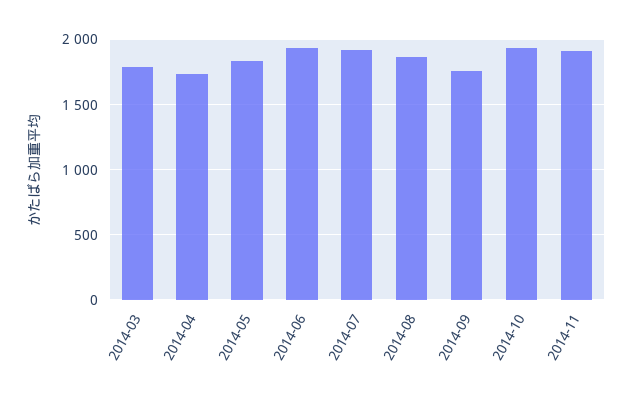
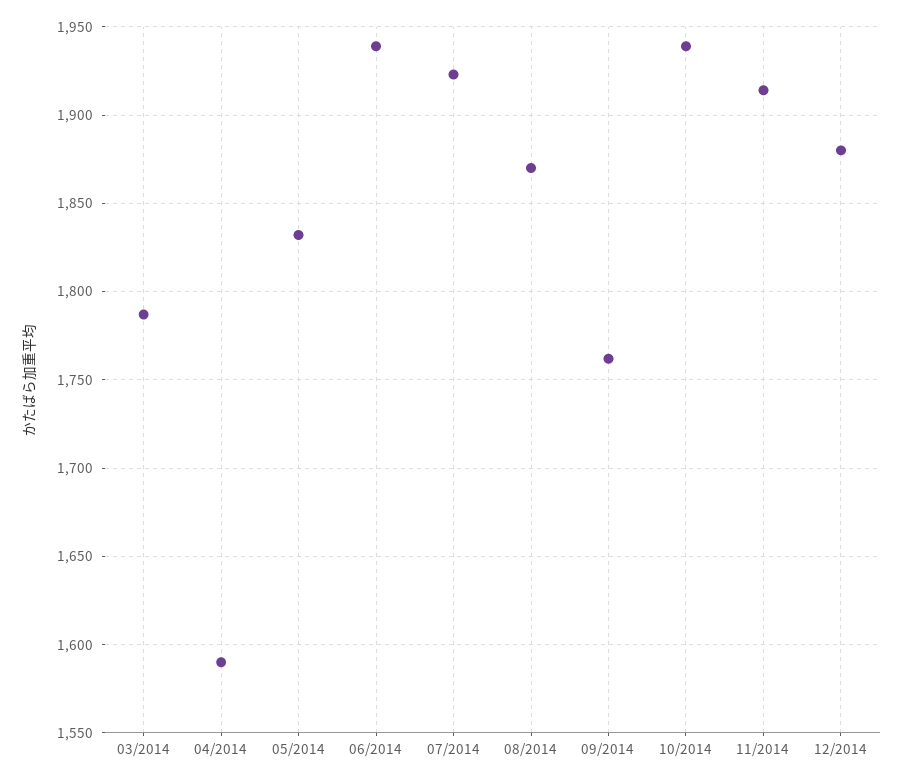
2014-04: 1750 -> 1590
12/2014: none -> 1880

